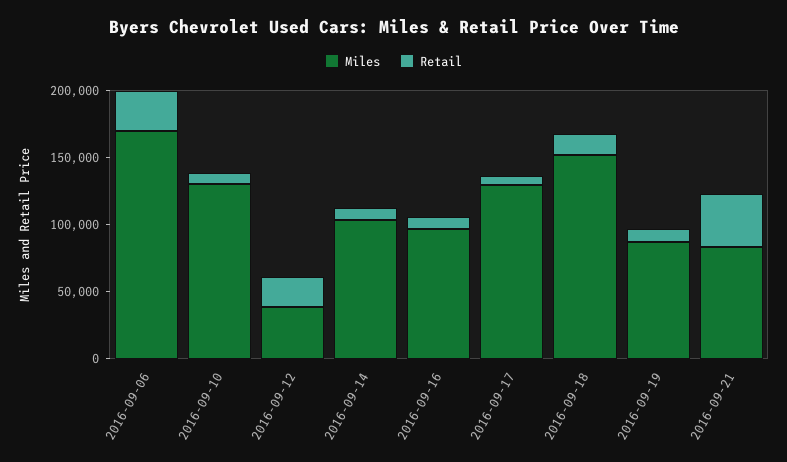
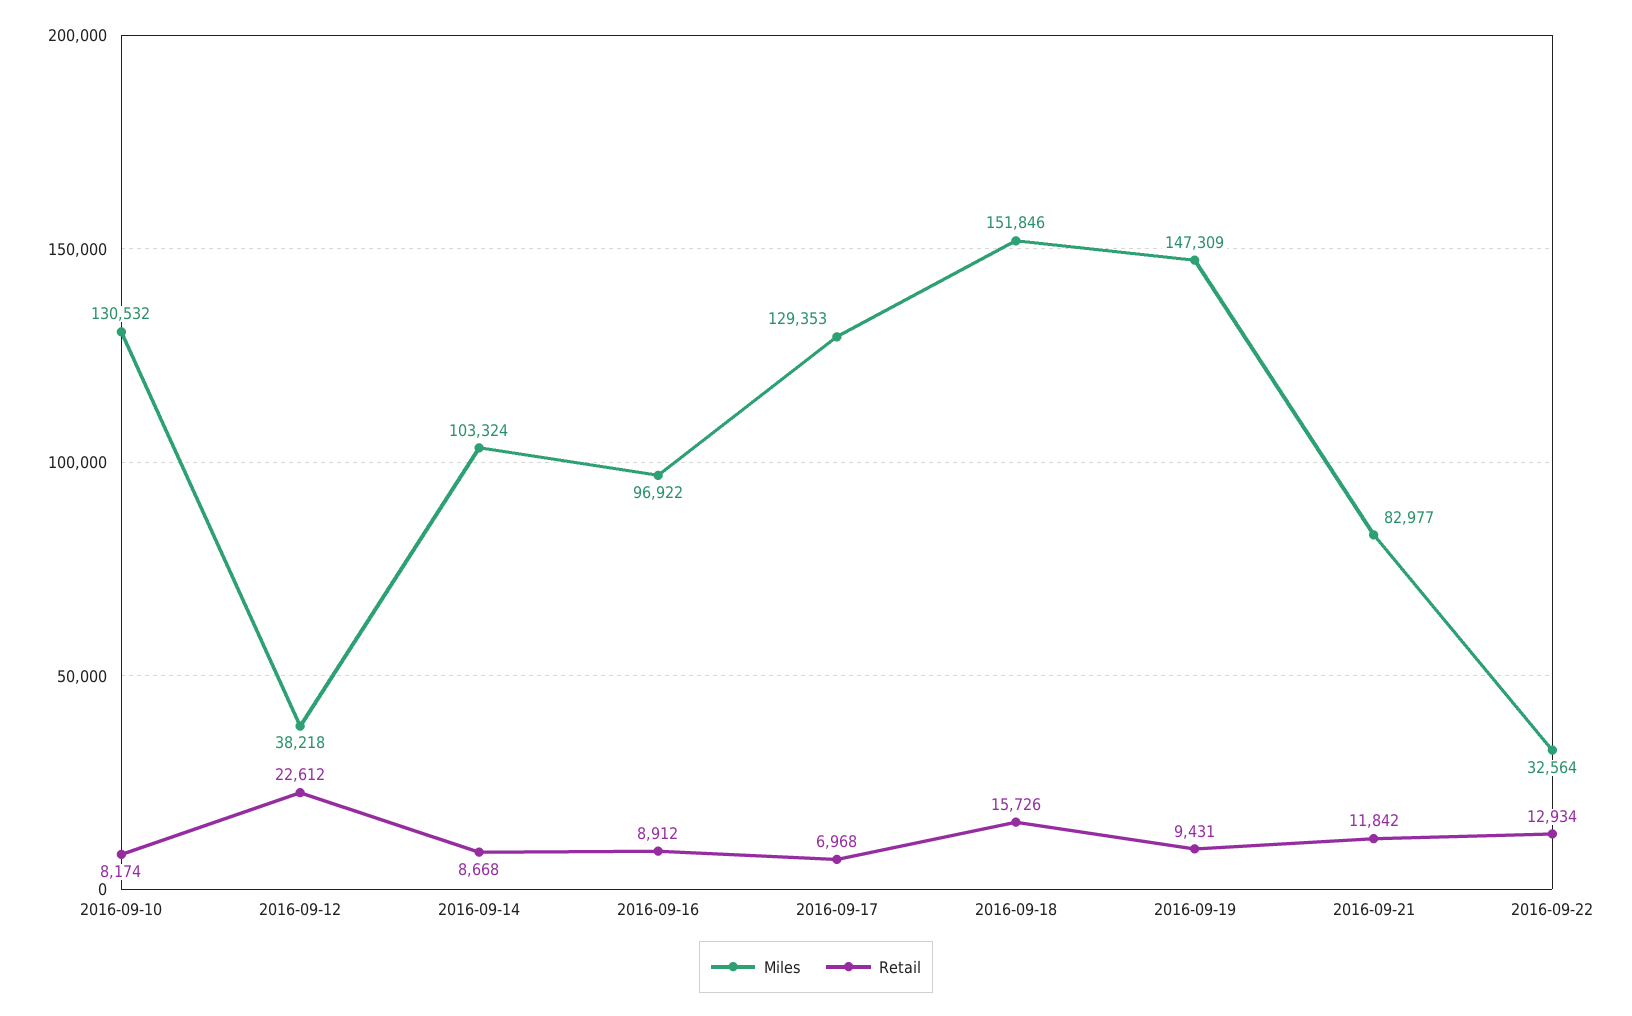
Miles, 2016-09-06: 170000 -> none
Retail, 2016-09-06: 30000 -> none
Miles, 2016-09-19: 90000 -> 147309
Retail, 2016-09-21: 40000 -> 11842
Miles, 2016-09-22: none -> 32564
Retail, 2016-09-22: none -> 12934

